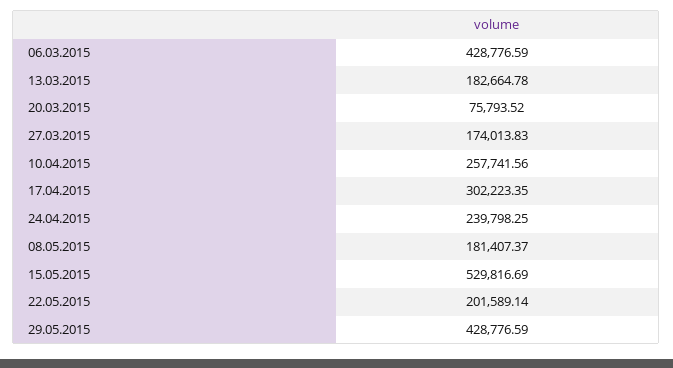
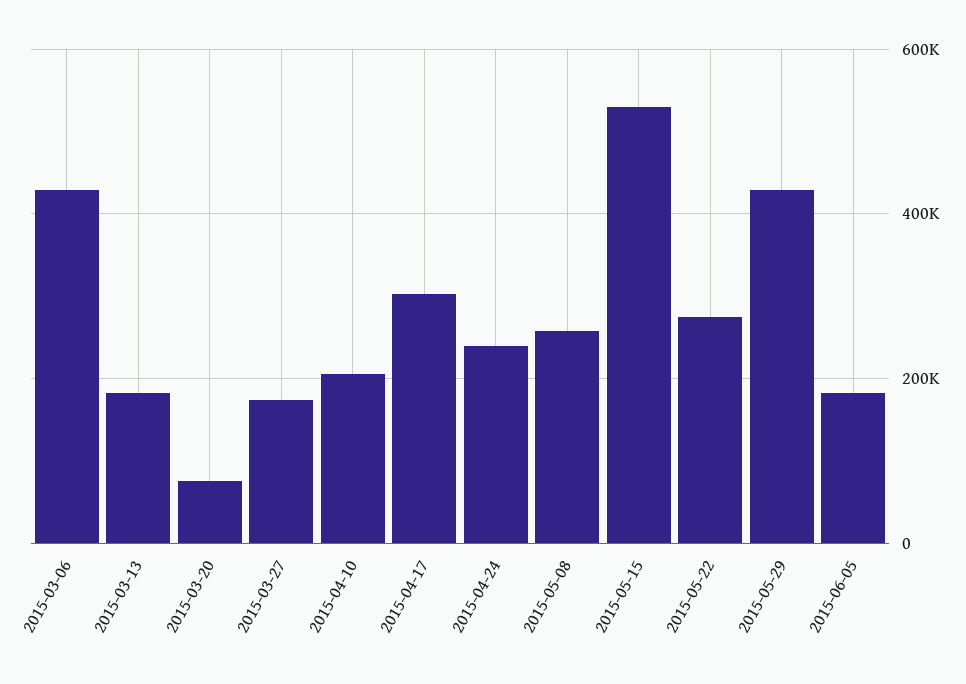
10.04.2015: 257741.56 -> 200000
08.05.2015: 181407.37 -> 260000
22.05.2015: 201589.14 -> 280000
2015-06-05: none -> 180000

